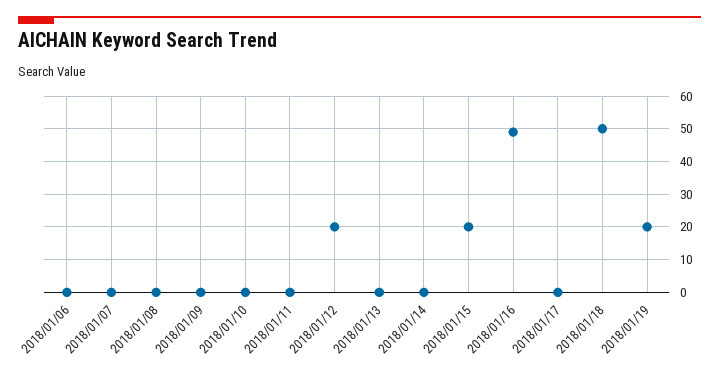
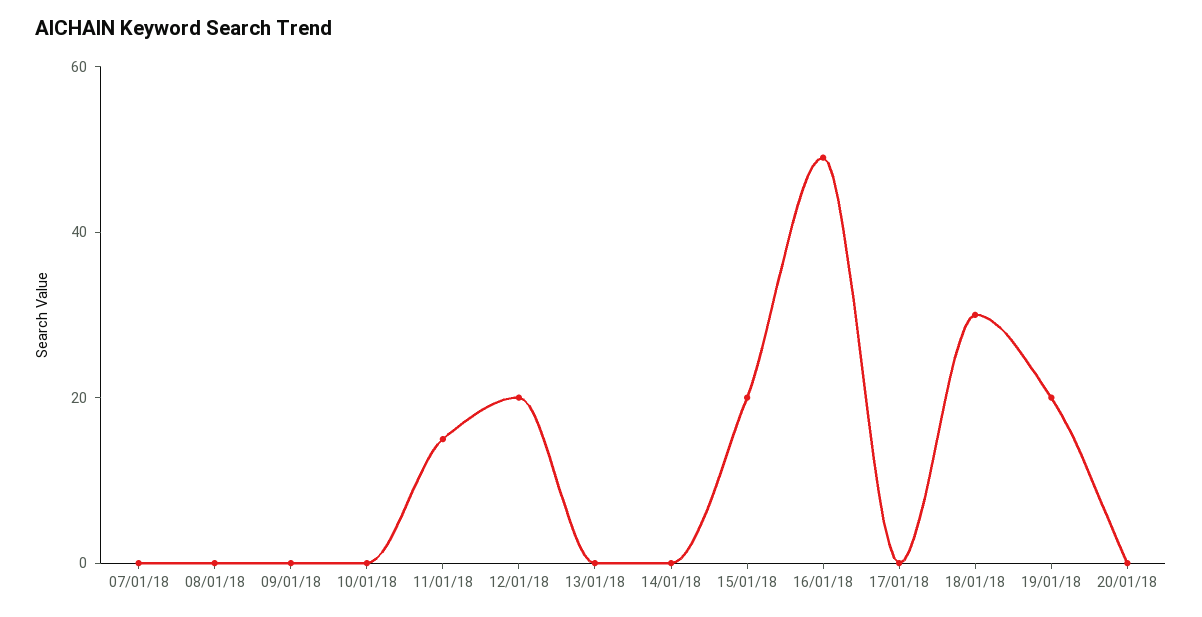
2018/01/06: 0 -> none
2018/01/11: 0 -> 15
2018/01/18: 50 -> 30
20/01/18: none -> 0

